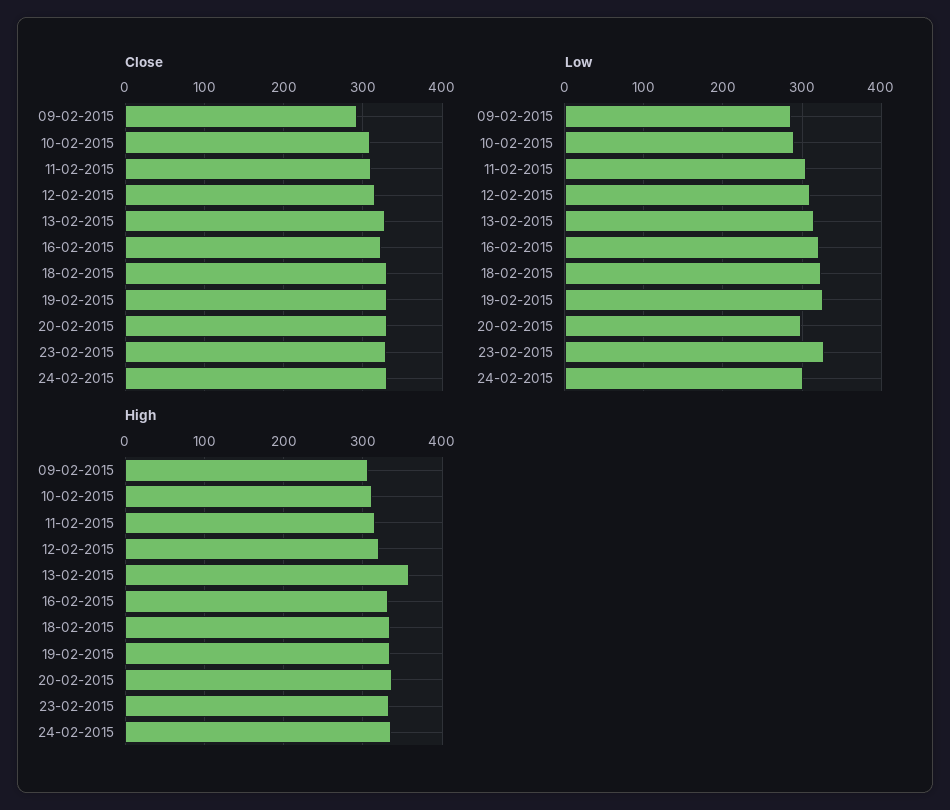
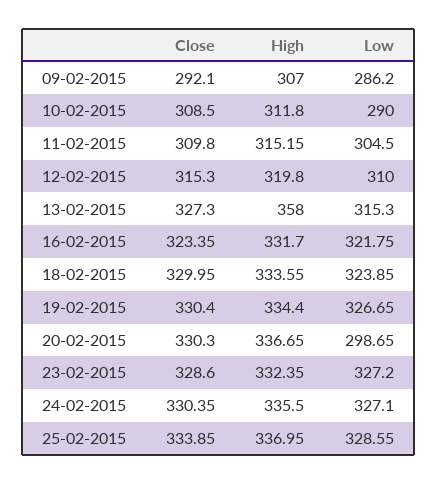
Low, 24-02-2015: 300 -> 327.1
Close, 25-02-2015: none -> 333.85
High, 25-02-2015: none -> 336.95
Low, 25-02-2015: none -> 328.55

